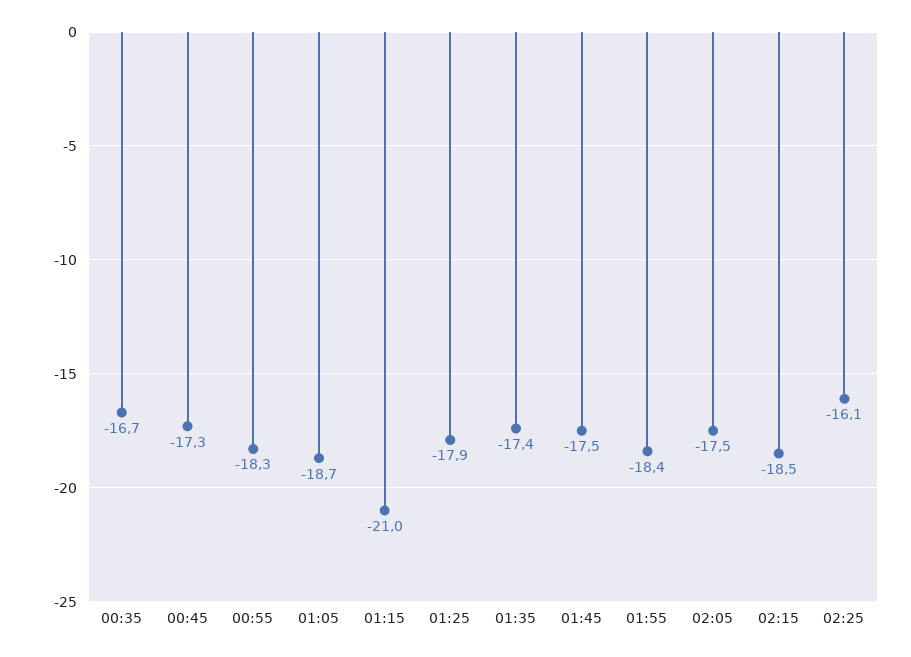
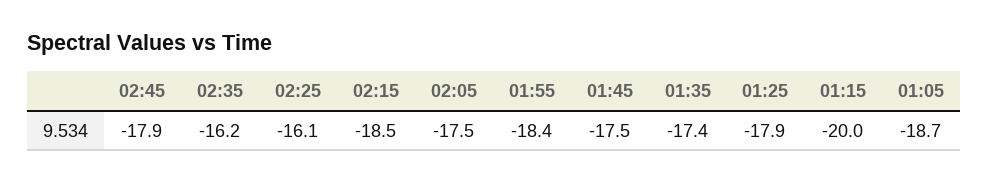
00:35: -16.7 -> none
00:45: -17.3 -> none
00:55: -18.3 -> none
01:15: -21 -> -20
02:45: none -> -17.9
02:35: none -> -16.2

